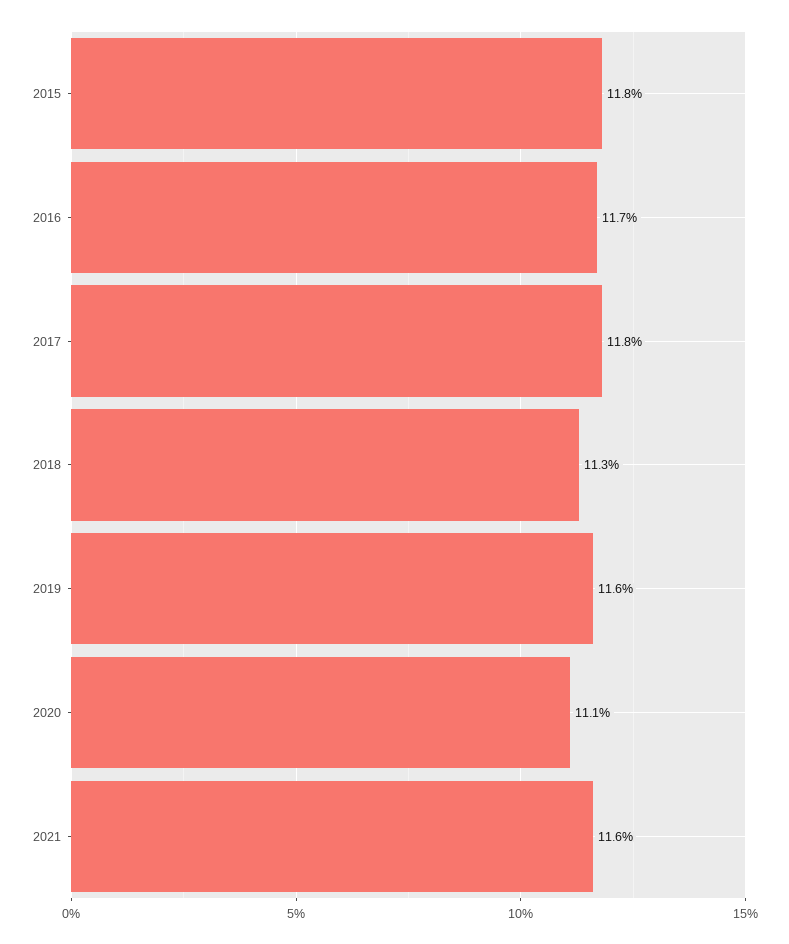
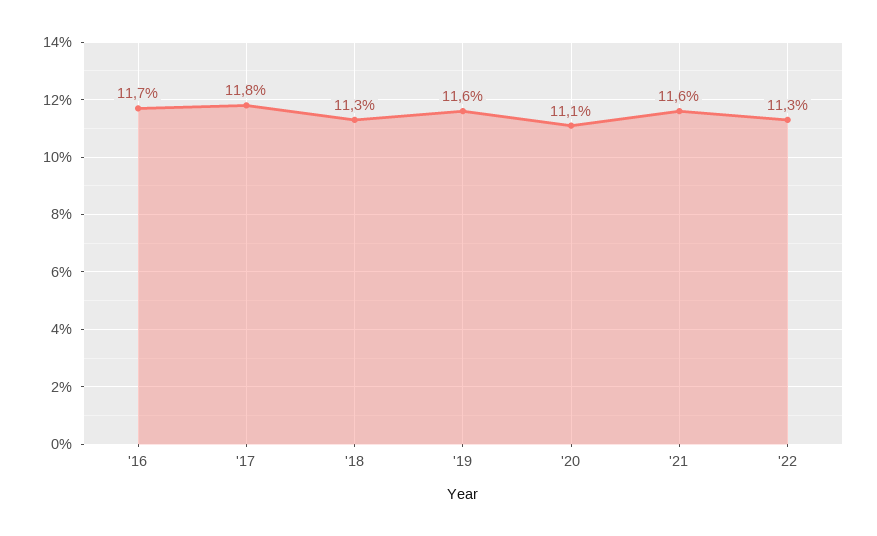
2015: 11.8 -> none
'22: none -> 11.3

